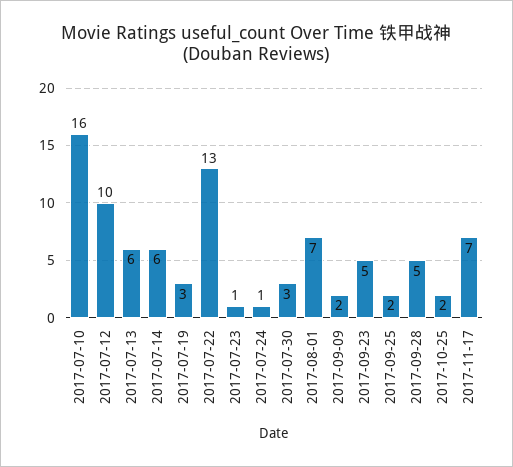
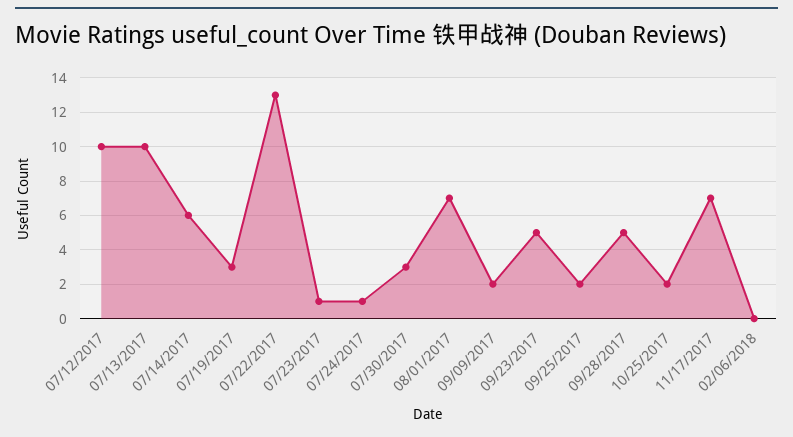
2017-07-10: 16 -> none
2017-07-13: 6 -> 10
02/06/2018: none -> 0

